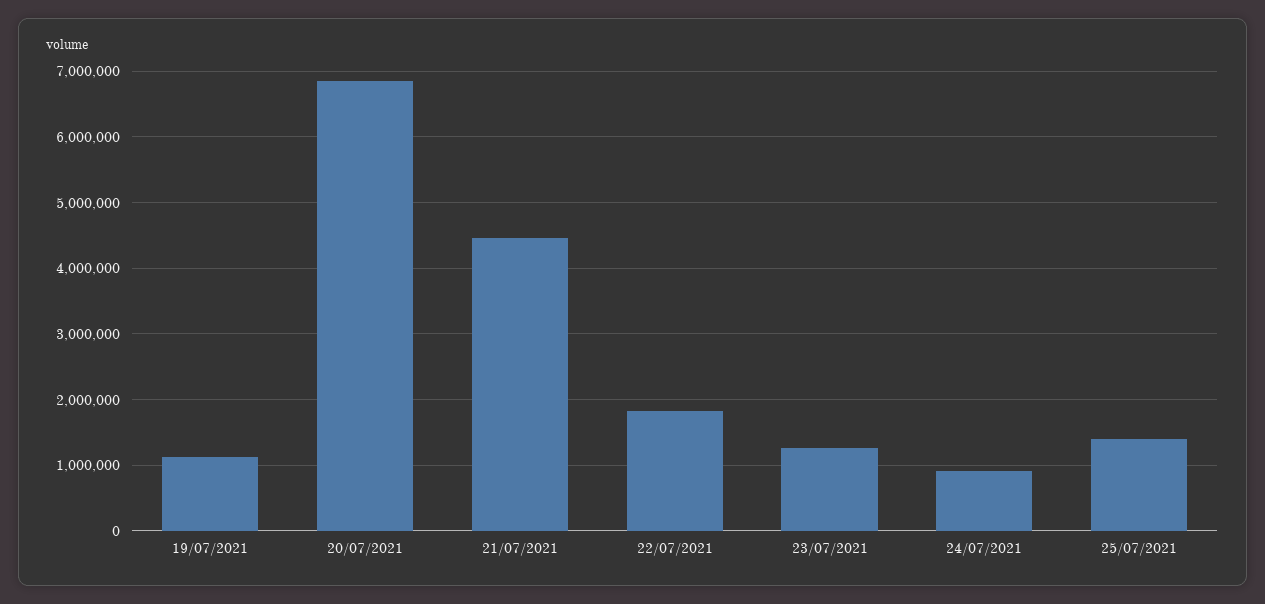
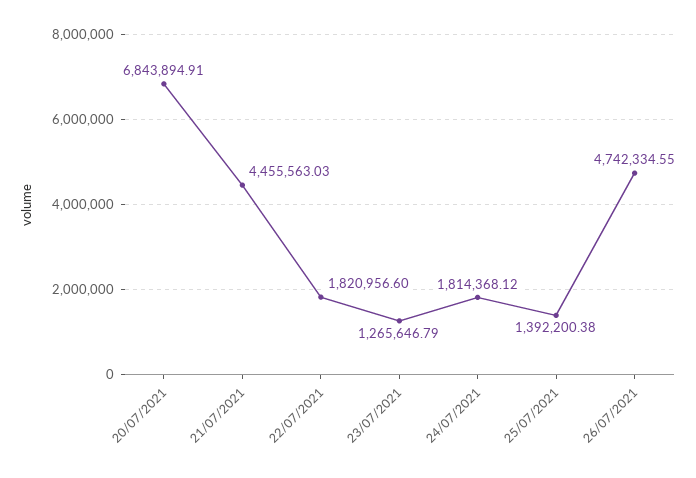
19/07/2021: 1100000 -> none
24/07/2021: 900000 -> 1814368.12
26/07/2021: none -> 4742334.55

